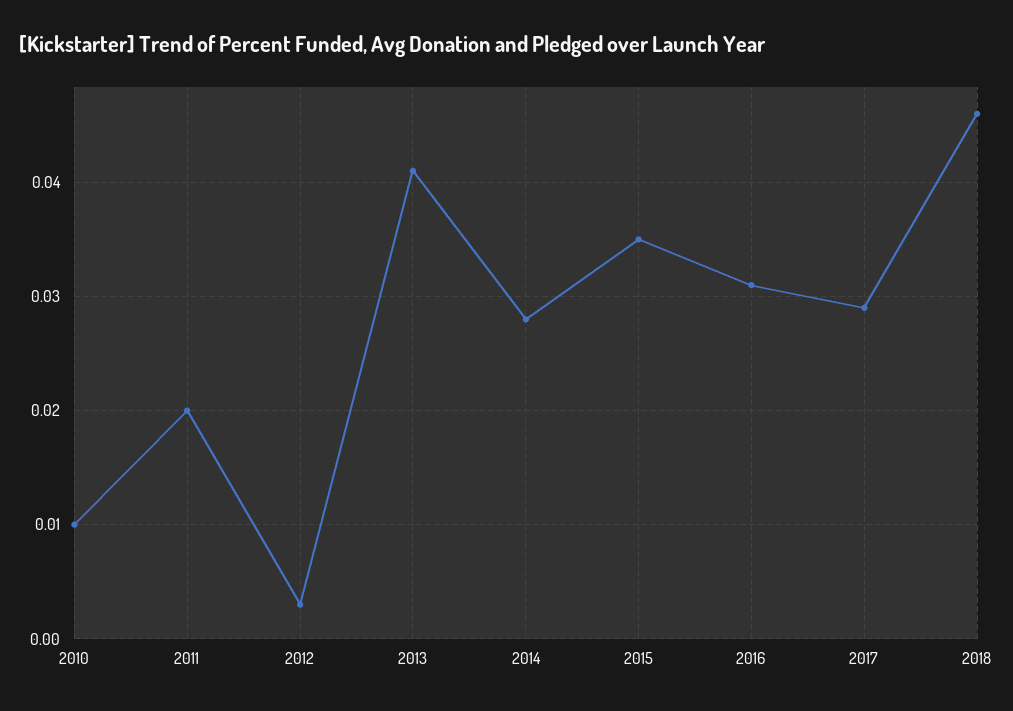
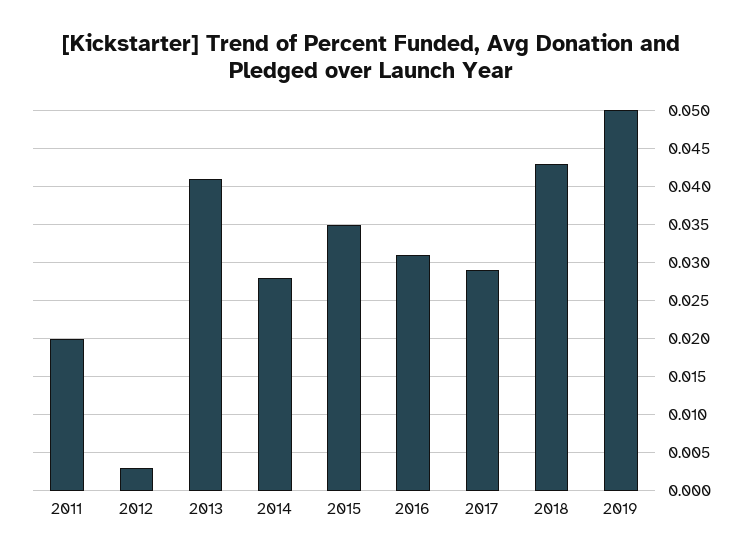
2010: 0.01 -> none
2018: 0.046 -> 0.043
2019: none -> 0.05

